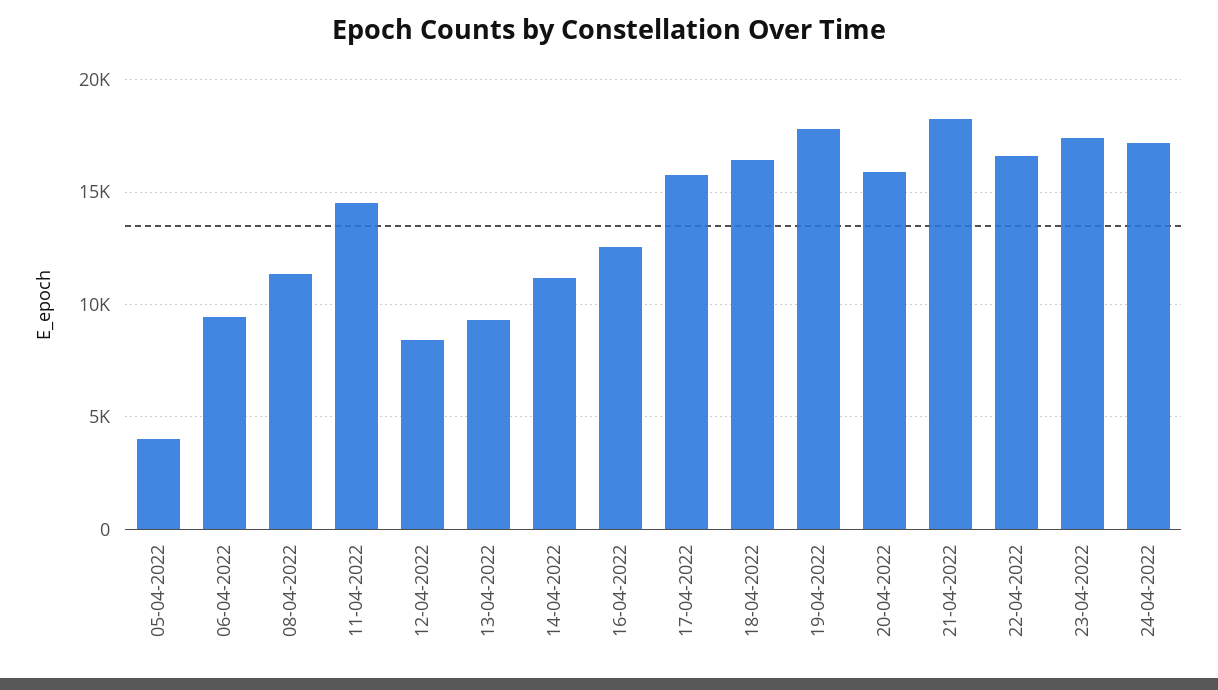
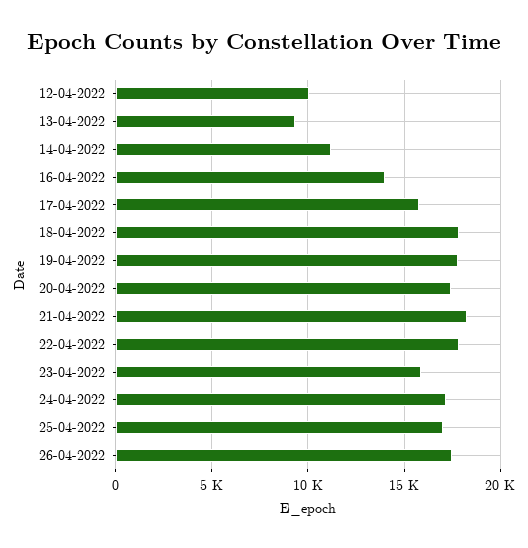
05-04-2022: 4000 -> none
06-04-2022: 9500 -> none
08-04-2022: 11500 -> none
11-04-2022: 14500 -> none
12-04-2022: 8500 -> 10000
16-04-2022: 12500 -> 14000
18-04-2022: 16500 -> 18000
20-04-2022: 16000 -> 17500
22-04-2022: 16500 -> 18000
23-04-2022: 17500 -> 16000
25-04-2022: none -> 17000
26-04-2022: none -> 17500

